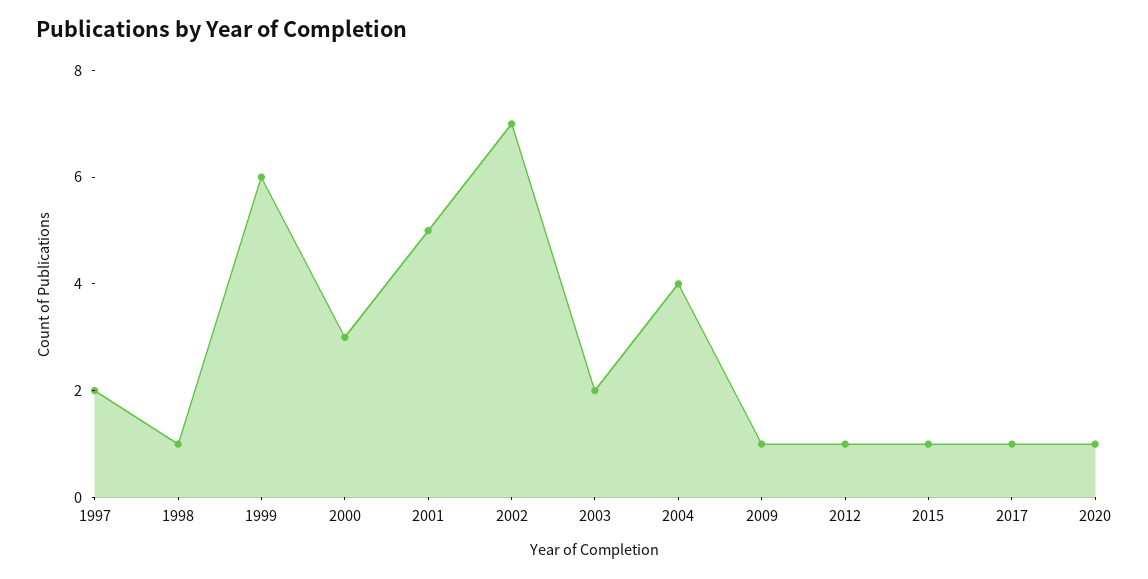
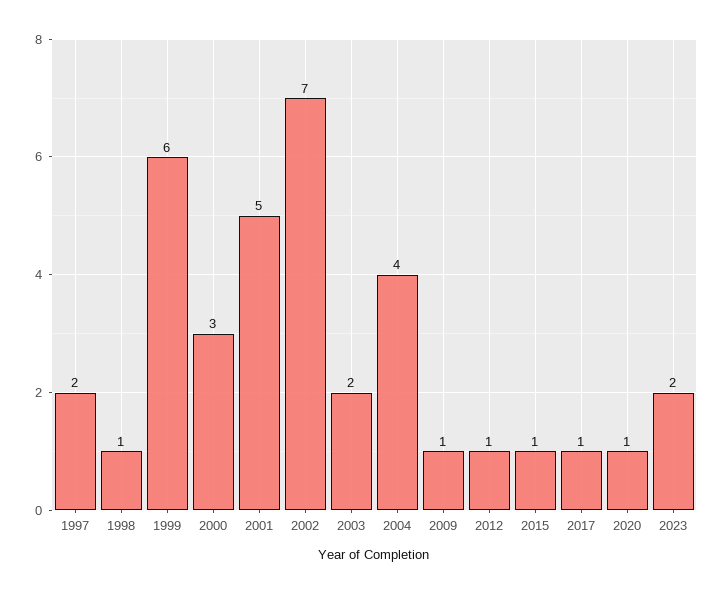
2023: none -> 2

